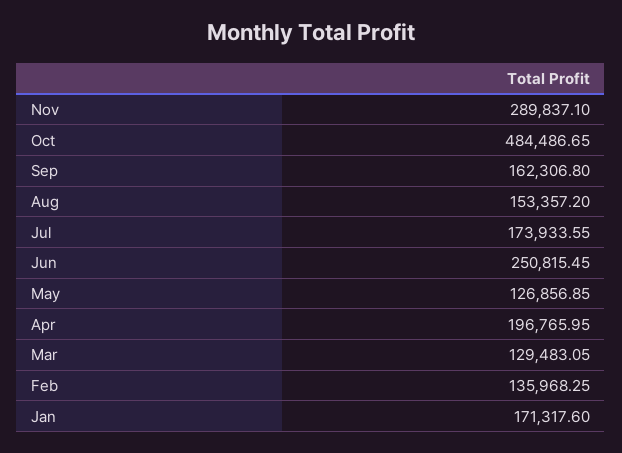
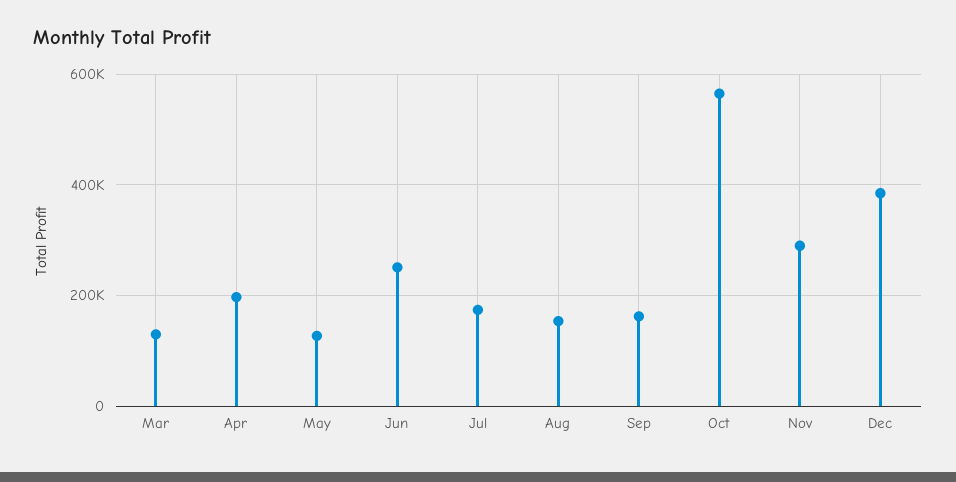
Oct: 484486.65 -> 560000
Feb: 135968.25 -> none
Jan: 171317.6 -> none
Dec: none -> 380000

